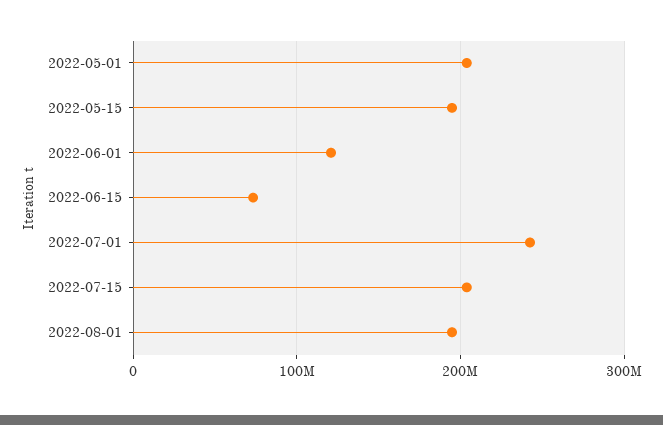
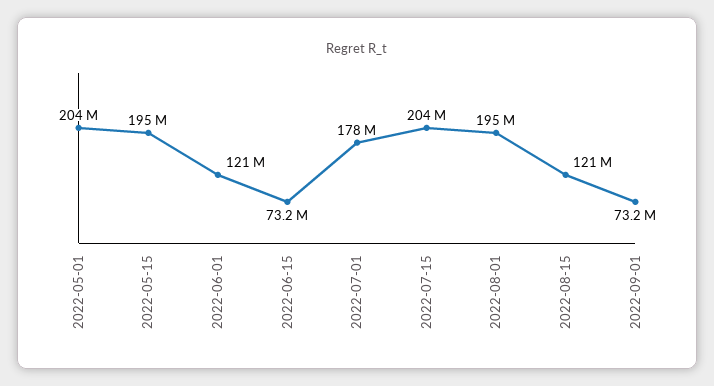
2022-07-01: 240000000 -> 178000000
2022-08-15: none -> 121000000
2022-09-01: none -> 73200000

